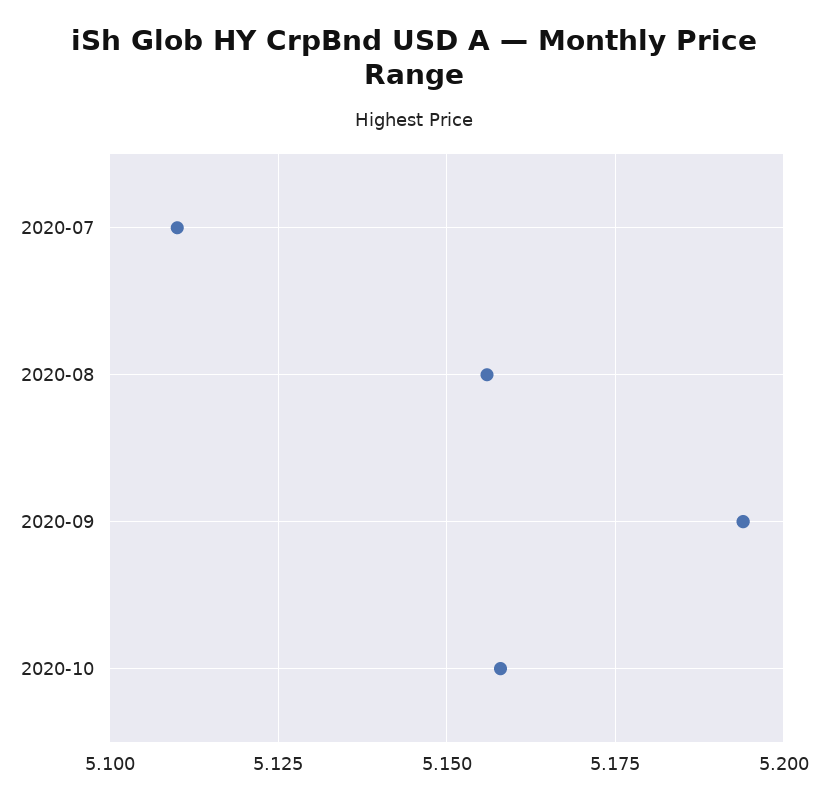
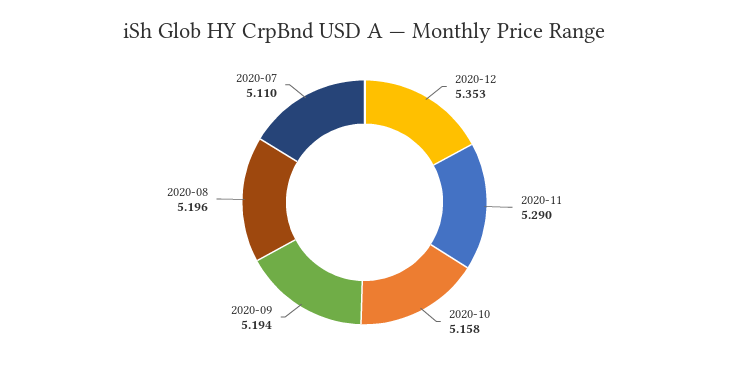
2020-08: 5.155 -> 5.196
2020-12: none -> 5.353
2020-11: none -> 5.29

